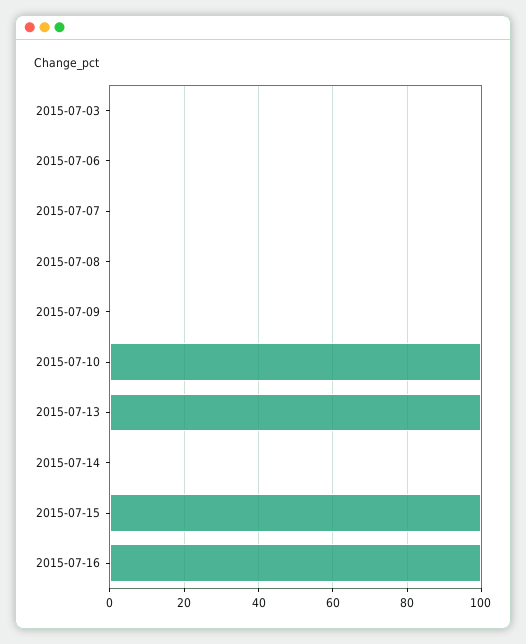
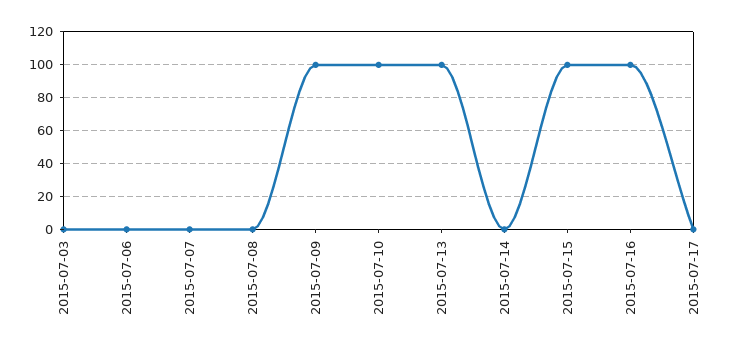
2015-07-09: 0 -> 100
2015-07-17: none -> 0

